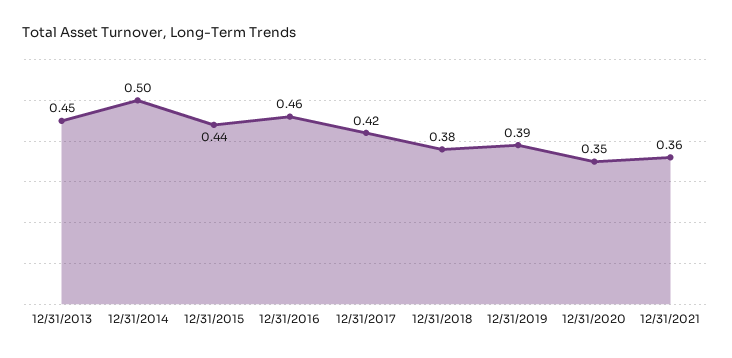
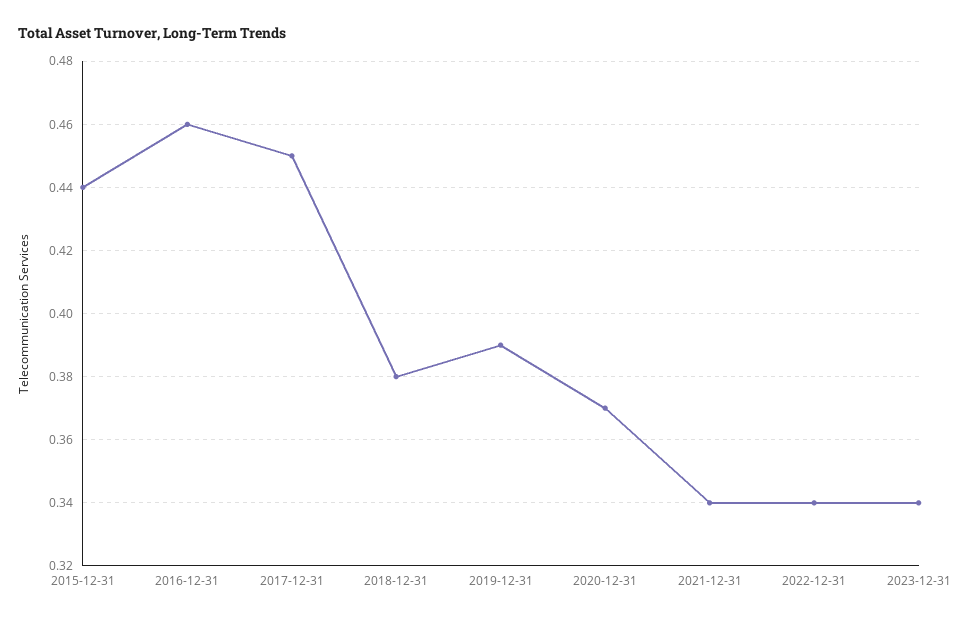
12/31/2013: 0.45 -> none
12/31/2014: 0.5 -> none
12/31/2017: 0.42 -> 0.45
12/31/2020: 0.35 -> 0.37
12/31/2021: 0.36 -> 0.34
2022-12-31: none -> 0.34
2023-12-31: none -> 0.34

